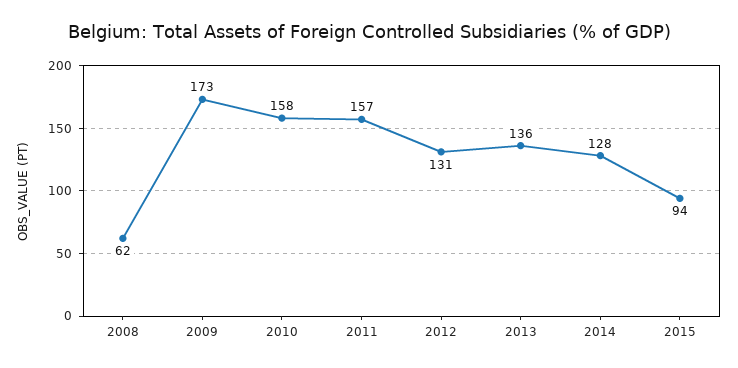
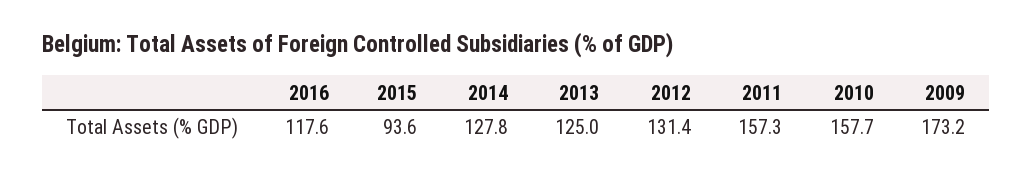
2008: 62 -> none
2013: 136 -> 125
2016: none -> 117.6

